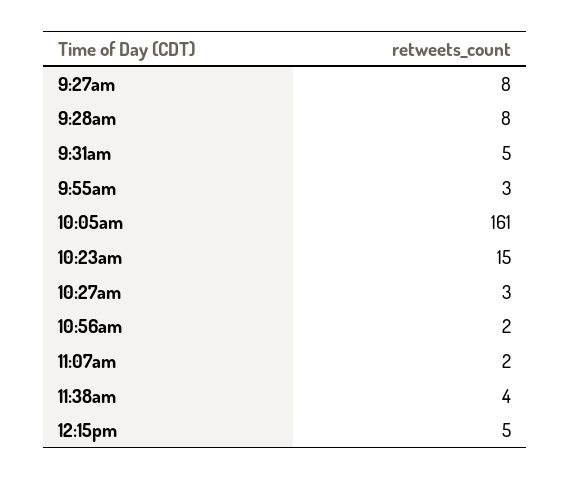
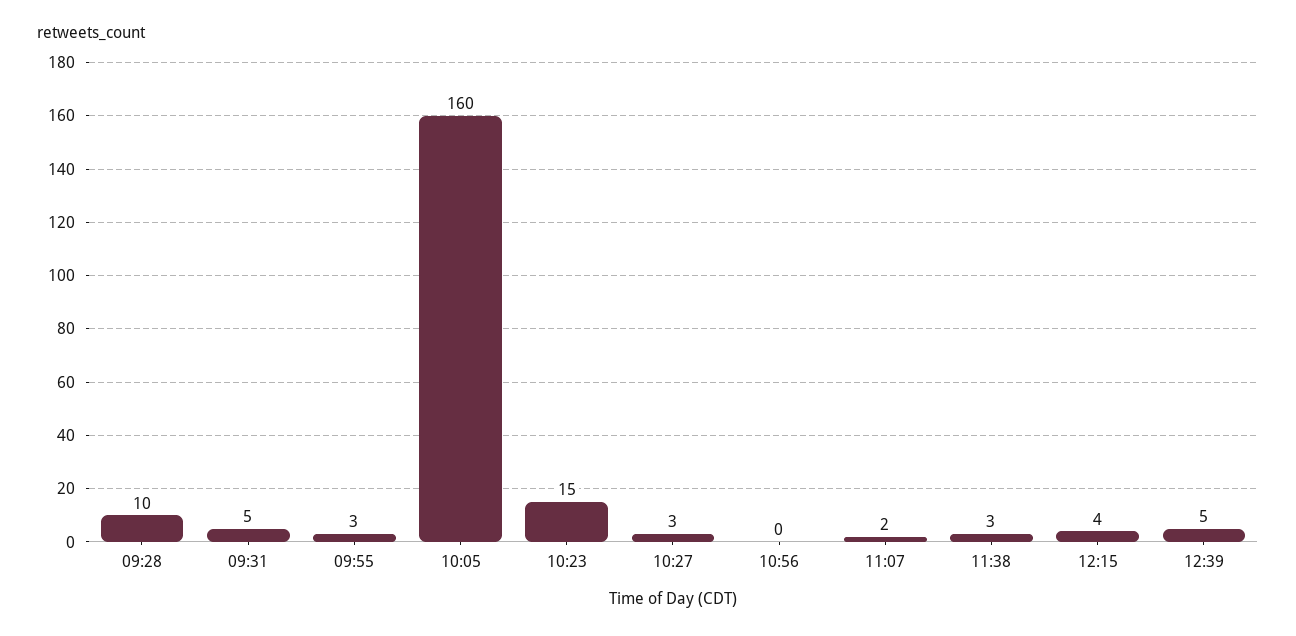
9:27am: 8 -> none
9:28am: 8 -> 10
10:05am: 161 -> 160
10:56am: 2 -> 0
11:38am: 4 -> 3
12:15pm: 5 -> 4
12:39: none -> 5

